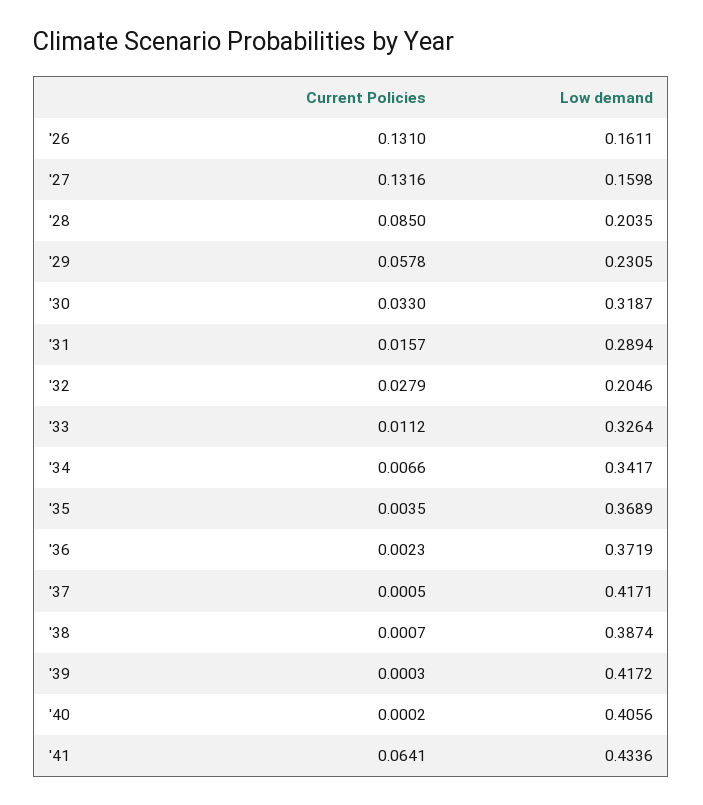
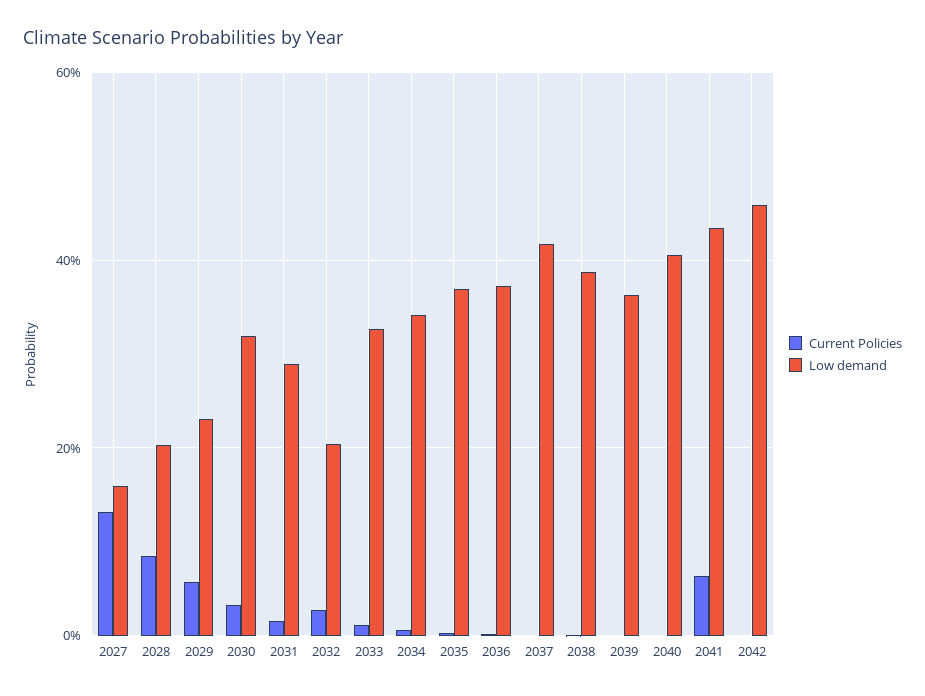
Current Policies, '26: 0.131 -> none
Low demand, '26: 0.1611 -> none
Low demand, '39: 0.4172 -> 0.36
Current Policies, 2042: none -> 0
Low demand, 2042: none -> 0.46

